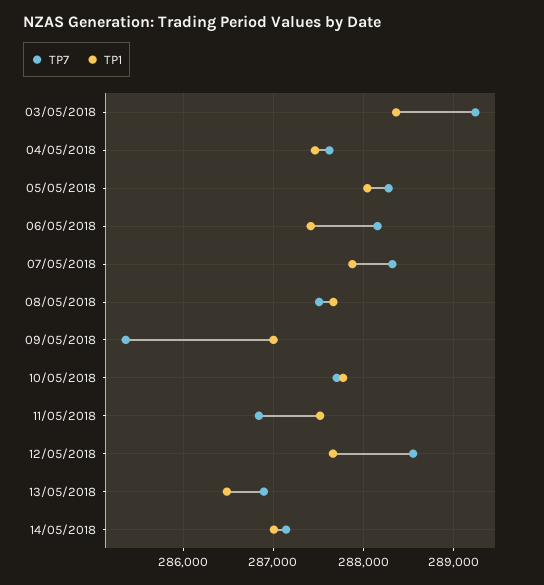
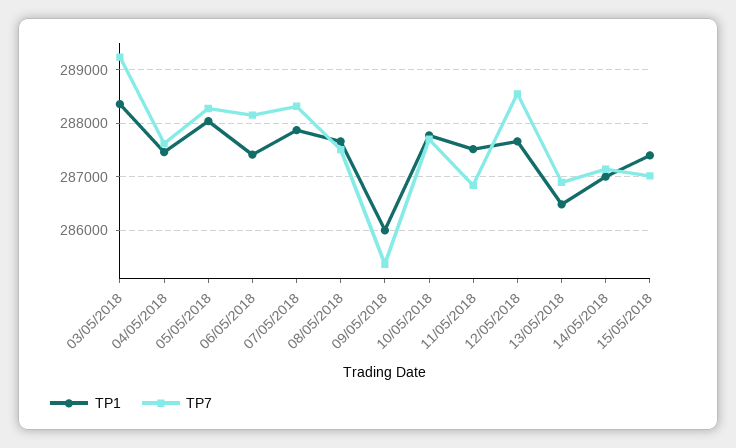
TP1, 09/05/2018: 287000 -> 286000
TP1, 15/05/2018: none -> 287400
TP7, 15/05/2018: none -> 287000

